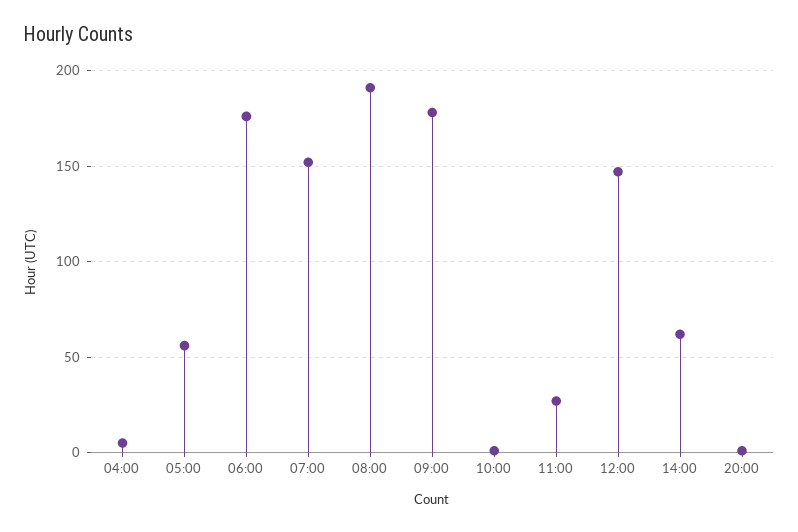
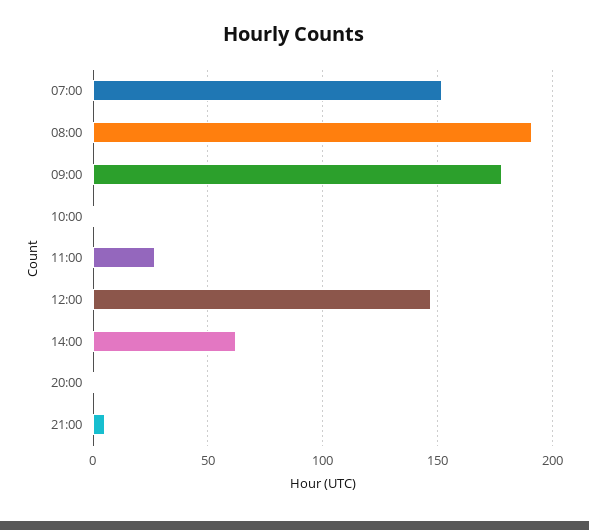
04:00: 5 -> none
05:00: 55 -> none
06:00: 175 -> none
21:00: none -> 5

